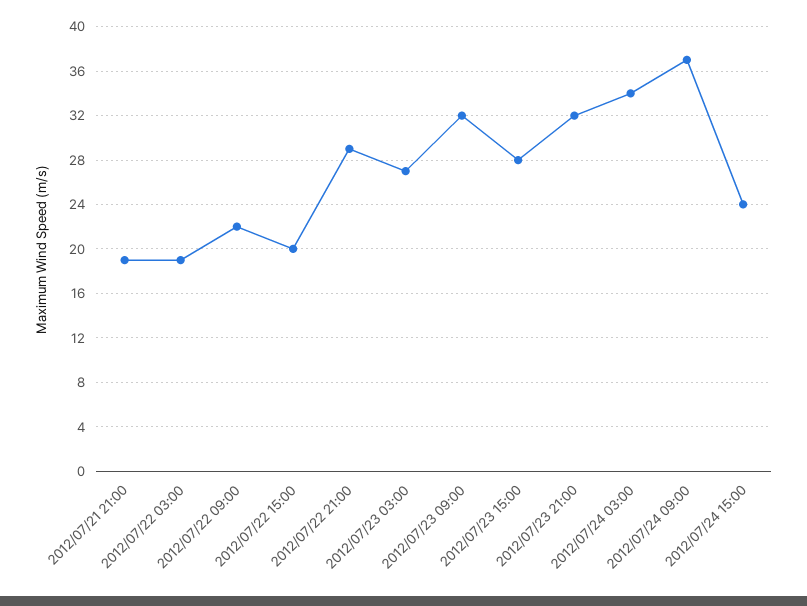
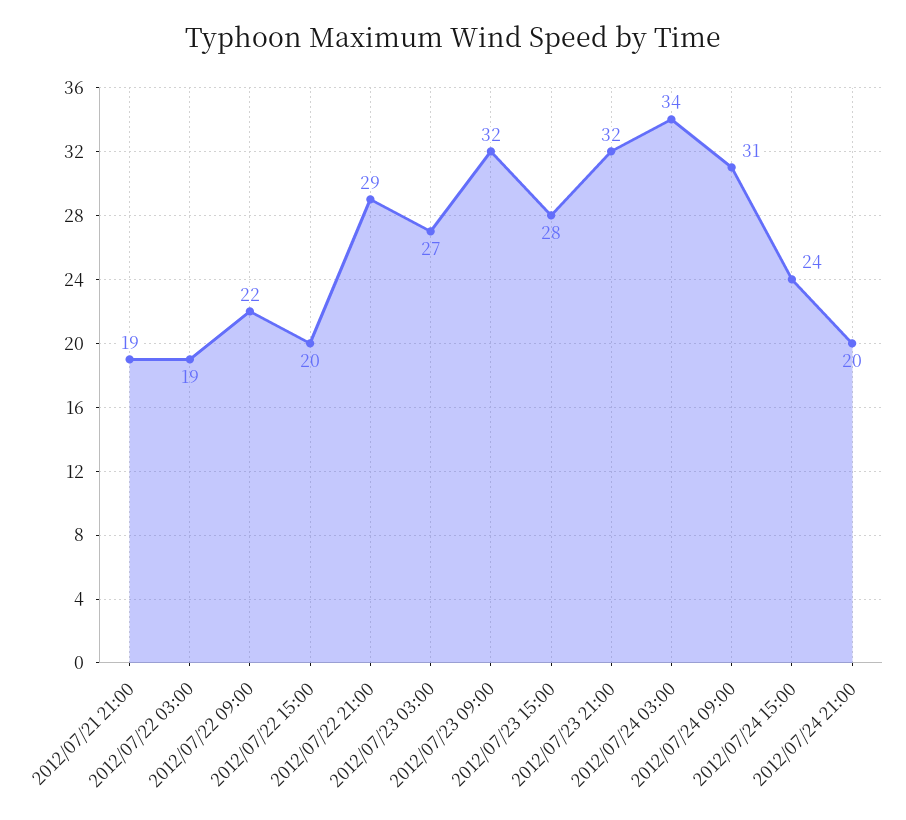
2012/07/24 09:00: 37 -> 31
2012/07/24 21:00: none -> 20

